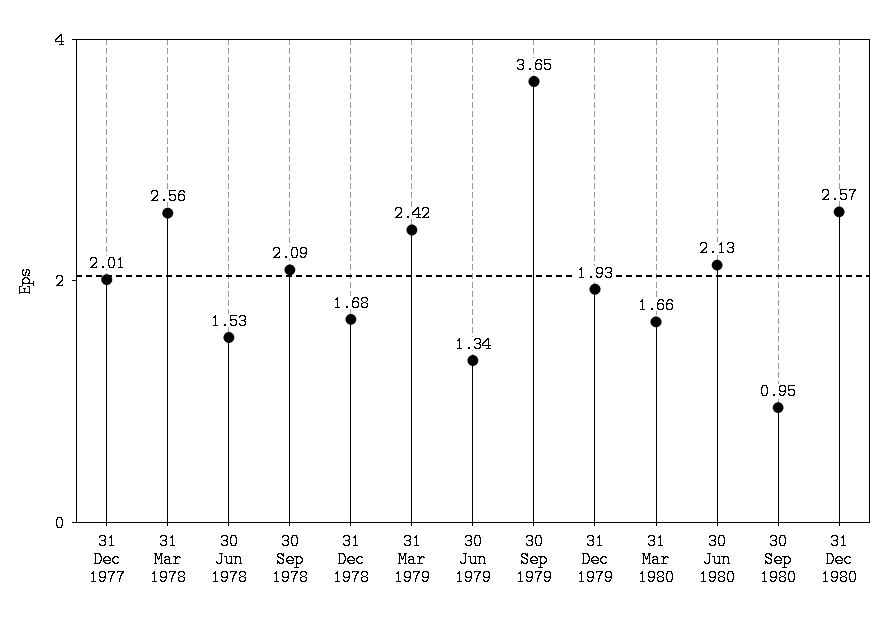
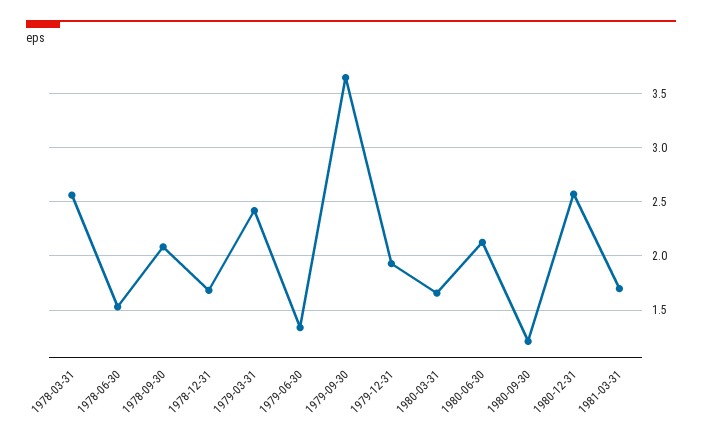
31 Dec 1977: 2.01 -> none
30 Sep 1980: 0.95 -> 1.2
1981-03-31: none -> 1.7

